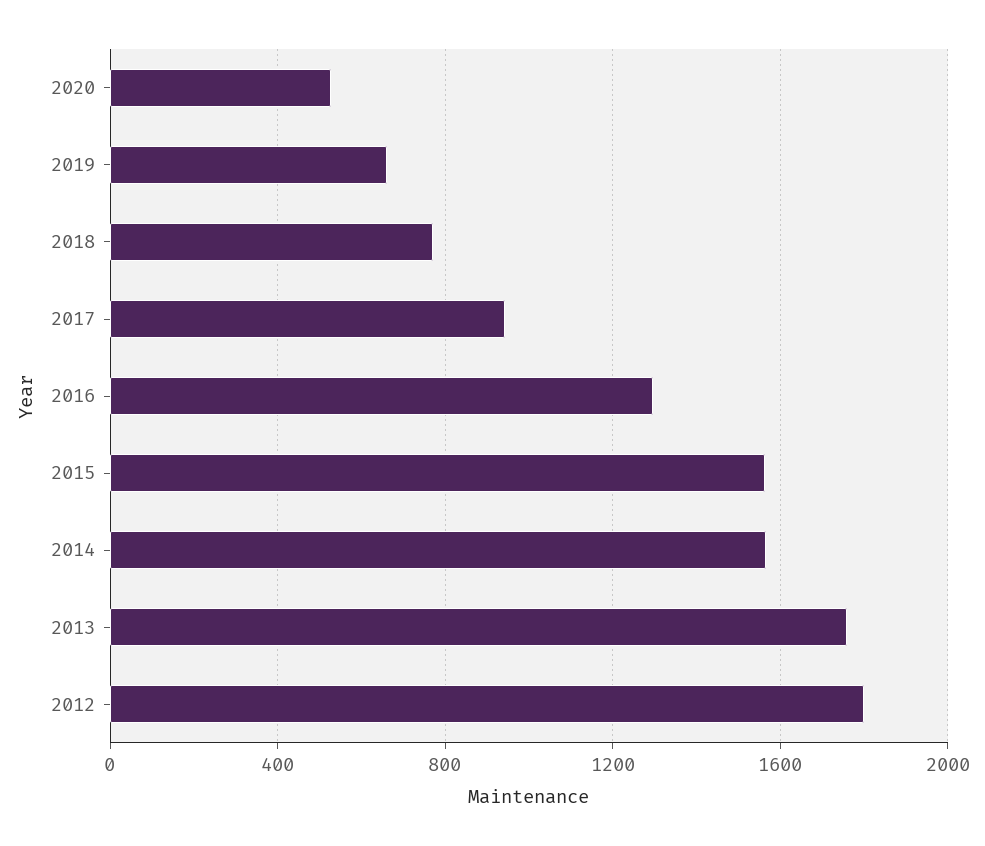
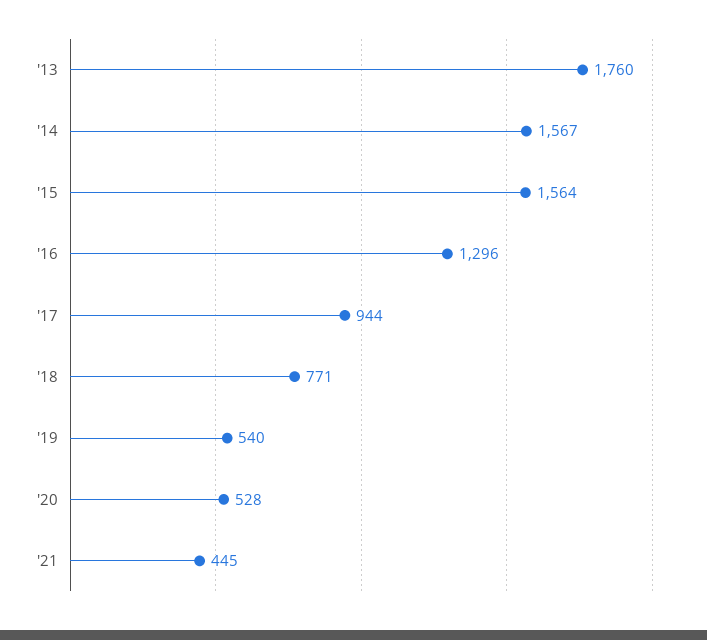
2019: 650 -> 540
2012: 1800 -> none
'21: none -> 445

